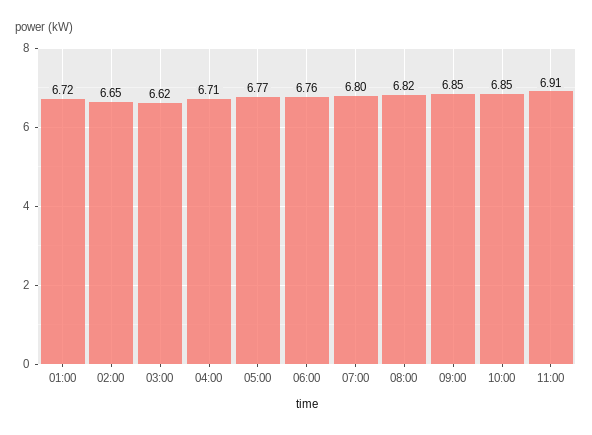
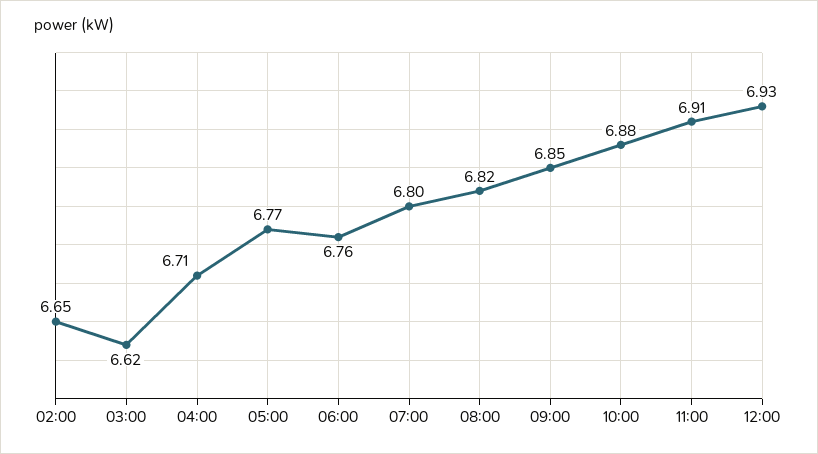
01:00: 6.72 -> none
10:00: 6.85 -> 6.88
12:00: none -> 6.93

